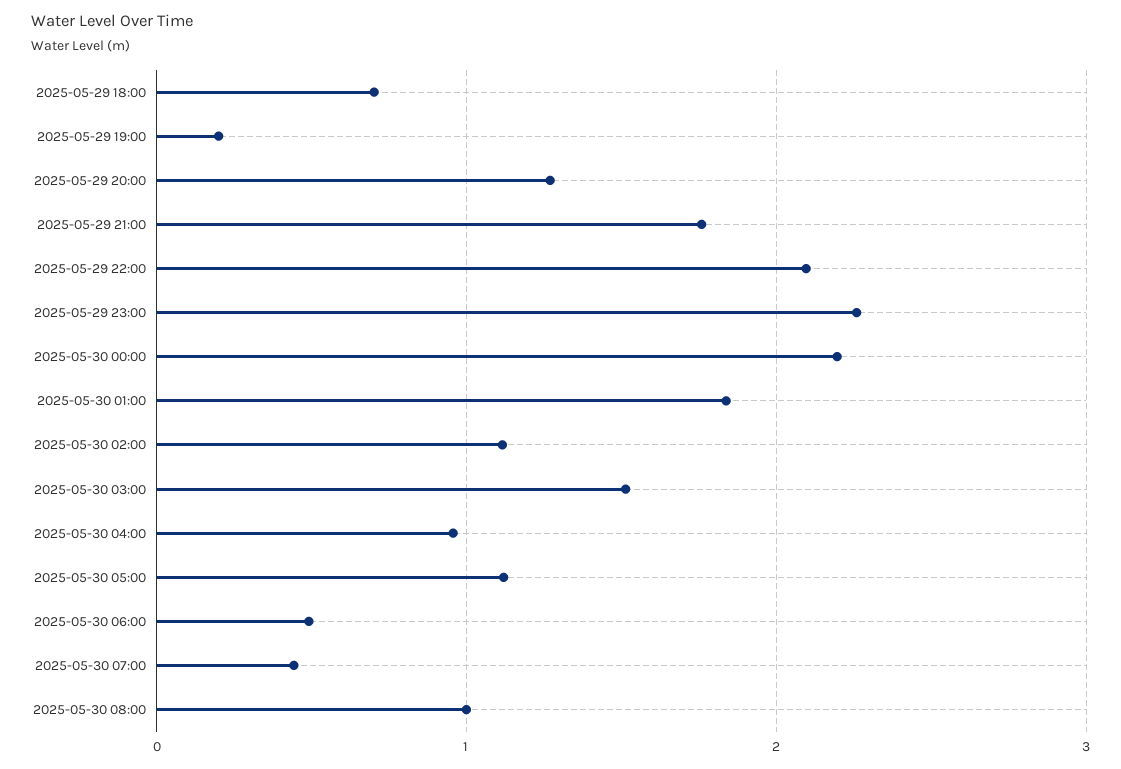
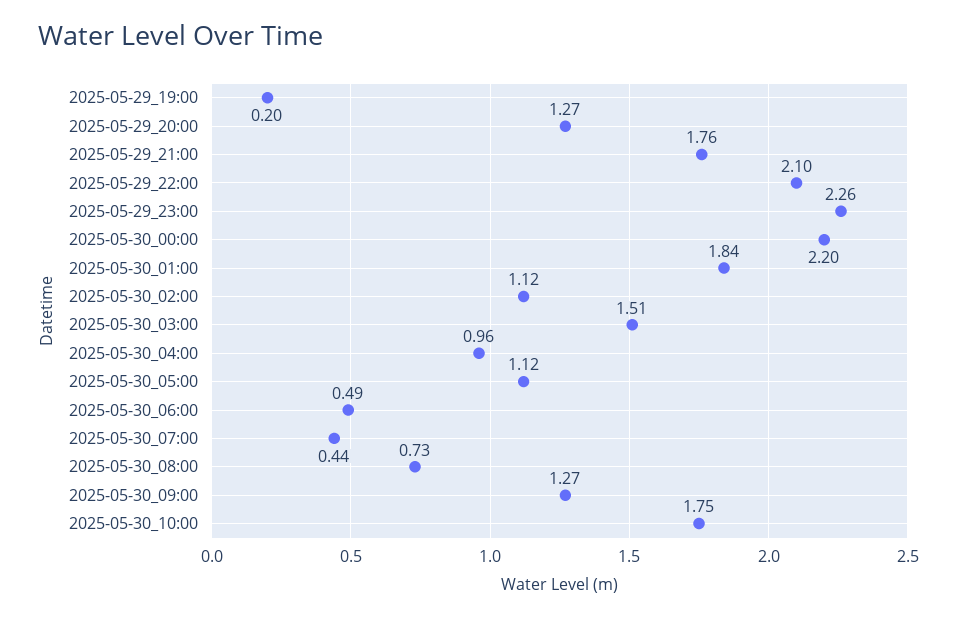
2025-05-29 18:00: 0.7 -> none
2025-05-30 08:00: 1 -> 0.73
2025-05-30_09:00: none -> 1.27
2025-05-30_10:00: none -> 1.75

